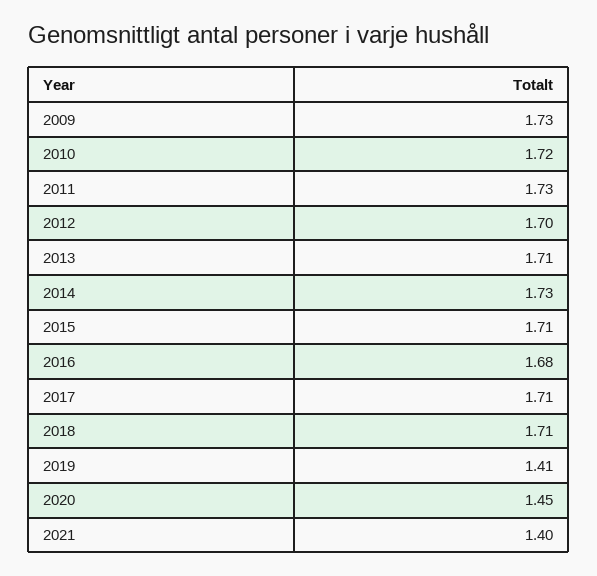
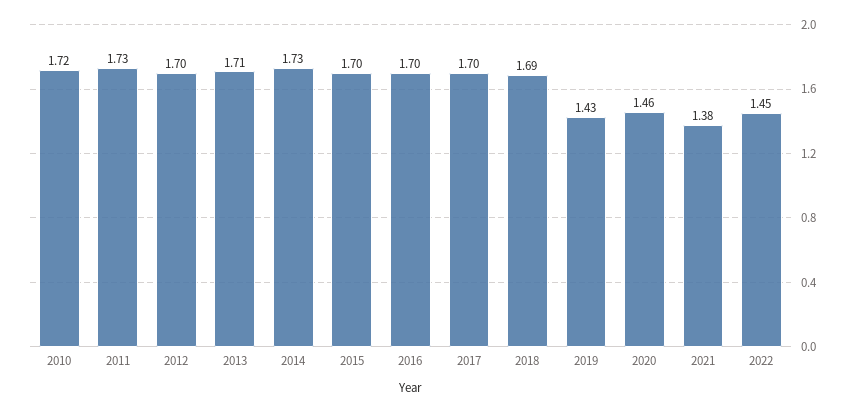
2009: 1.73 -> none
2015: 1.71 -> 1.7
2016: 1.68 -> 1.7
2017: 1.71 -> 1.7
2018: 1.71 -> 1.69
2019: 1.41 -> 1.43
2020: 1.45 -> 1.46
2021: 1.4 -> 1.38
2022: none -> 1.45

